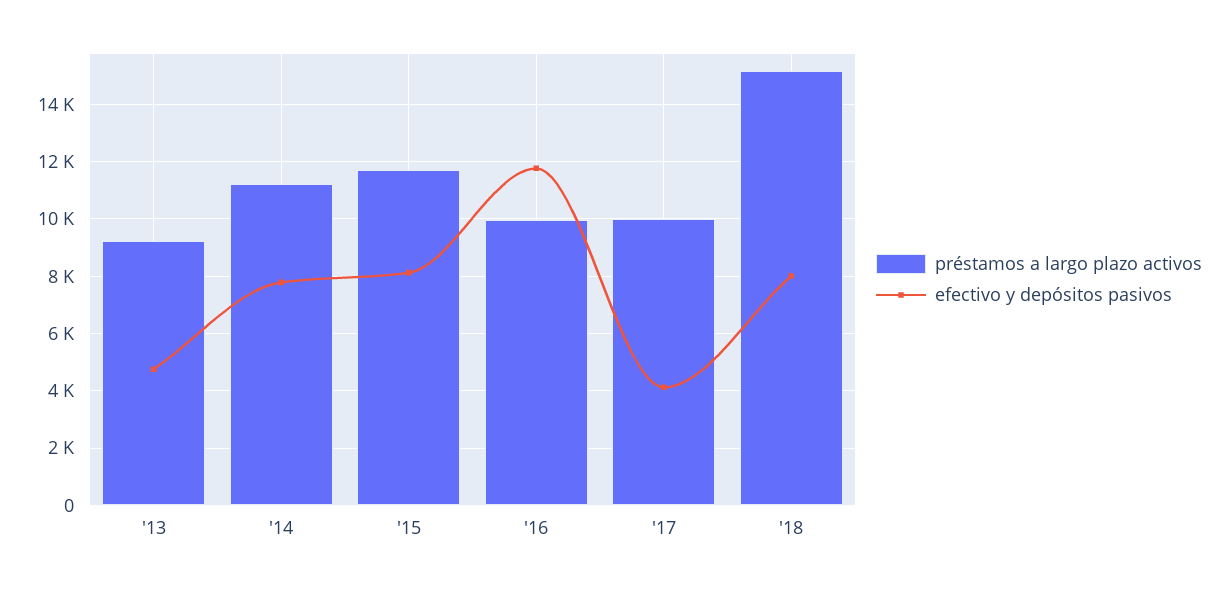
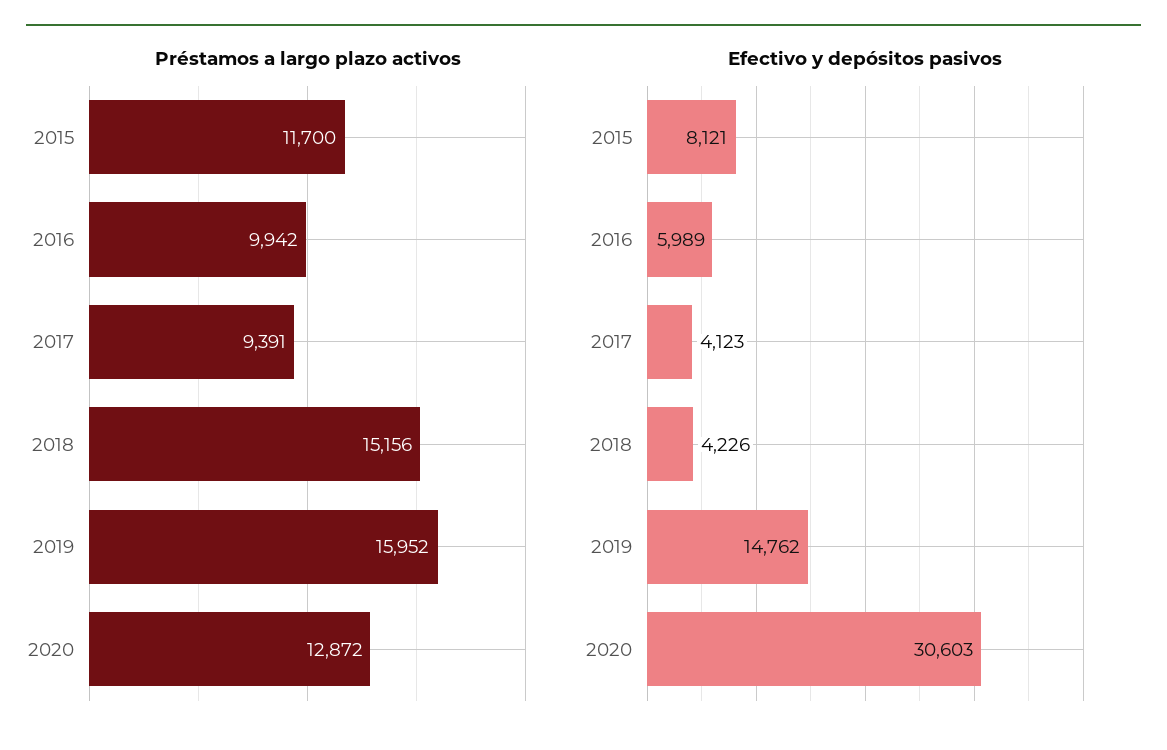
préstamos a largo plazo activos, '13: 9250 -> none
efectivo y depósitos pasivos, '13: 4750 -> none
préstamos a largo plazo activos, '14: 11250 -> none
efectivo y depósitos pasivos, '14: 7750 -> none
efectivo y depósitos pasivos, '16: 11750 -> 5989
préstamos a largo plazo activos, '17: 10000 -> 9391
efectivo y depósitos pasivos, '18: 8000 -> 4226
préstamos a largo plazo activos, 2019: none -> 15952
préstamos a largo plazo activos, 2020: none -> 12872
efectivo y depósitos pasivos, 2019: none -> 14762
efectivo y depósitos pasivos, 2020: none -> 30603

